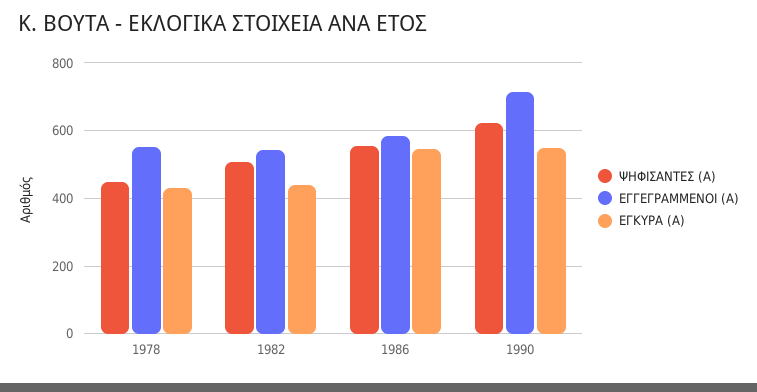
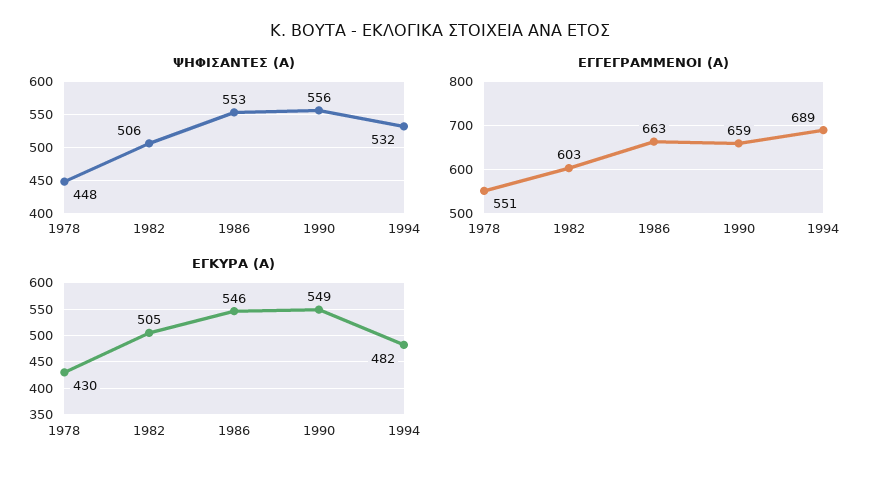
ΕΓΓΕΓΡΑΜΜΕΝΟΙ (Α), 1982: 540 -> 603
ΕΓΚΥΡΑ (Α), 1982: 440 -> 505
ΕΓΓΕΓΡΑΜΜΕΝΟΙ (Α), 1986: 580 -> 663
ΨΗΦΙΣΑΝΤΕΣ (Α), 1990: 620 -> 556
ΕΓΓΕΓΡΑΜΜΕΝΟΙ (Α), 1990: 720 -> 659
ΨΗΦΙΣΑΝΤΕΣ (Α), 1994: none -> 532
ΕΓΓΕΓΡΑΜΜΕΝΟΙ (Α), 1994: none -> 689
ΕΓΚΥΡΑ (Α), 1994: none -> 482

